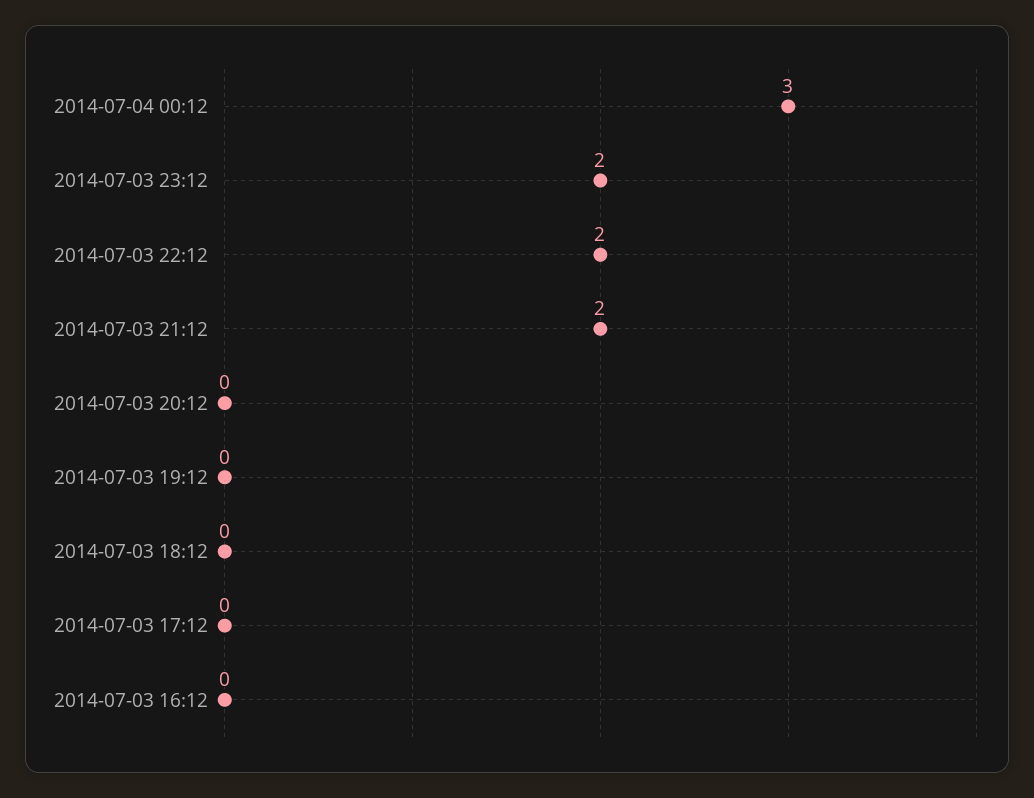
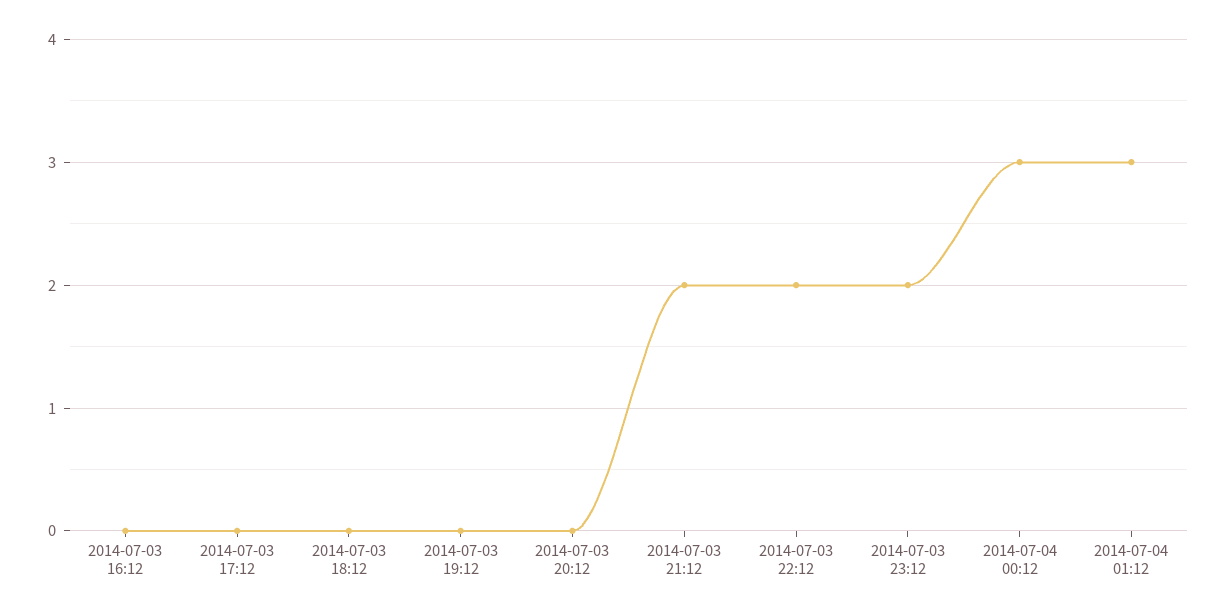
2014-07-04 01:12: none -> 3

